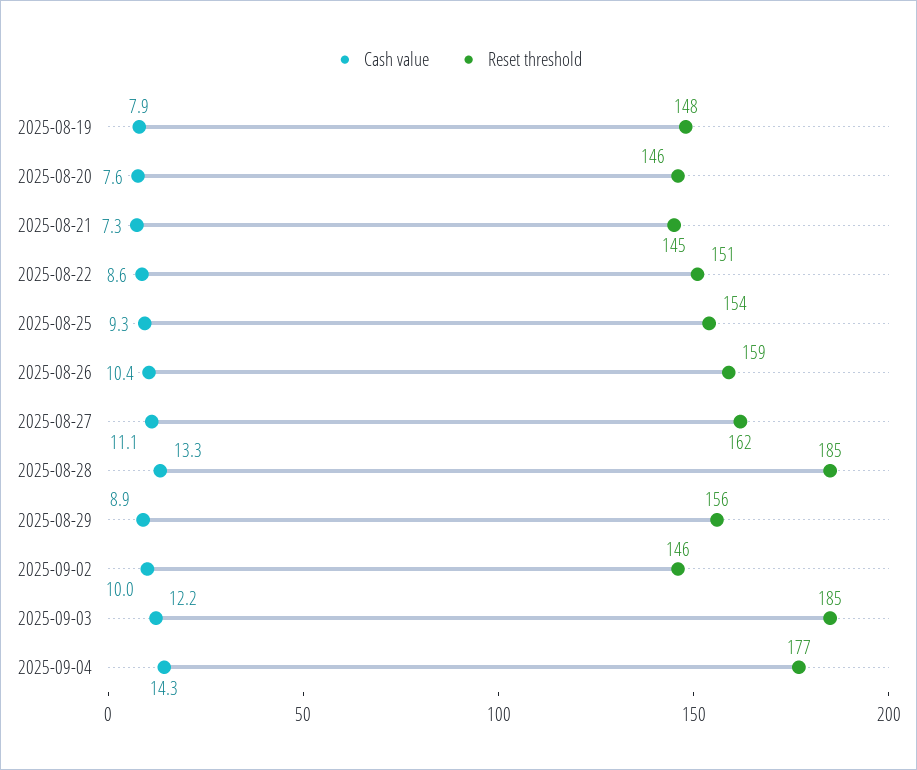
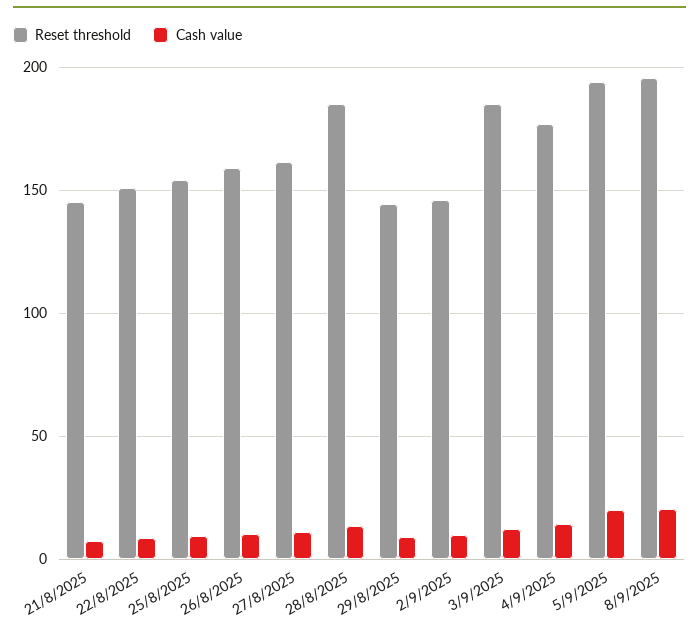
Cash value, 2025-08-19: 7.9 -> none
Reset threshold, 2025-08-19: 148 -> none
Cash value, 2025-08-20: 7.6 -> none
Reset threshold, 2025-08-20: 146 -> none
Reset threshold, 2025-08-29: 156 -> 145
Reset threshold, 5/9/2025: none -> 195
Cash value, 5/9/2025: none -> 20
Reset threshold, 8/9/2025: none -> 195
Cash value, 8/9/2025: none -> 20

